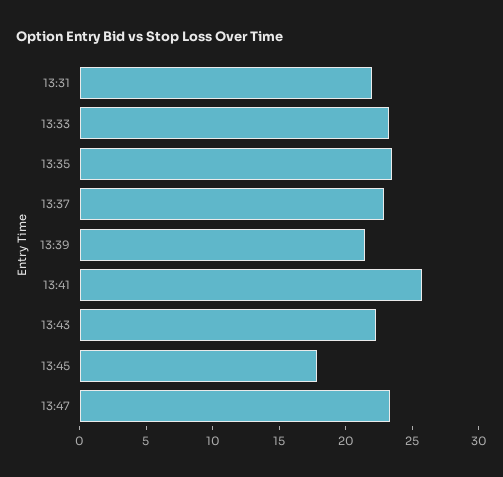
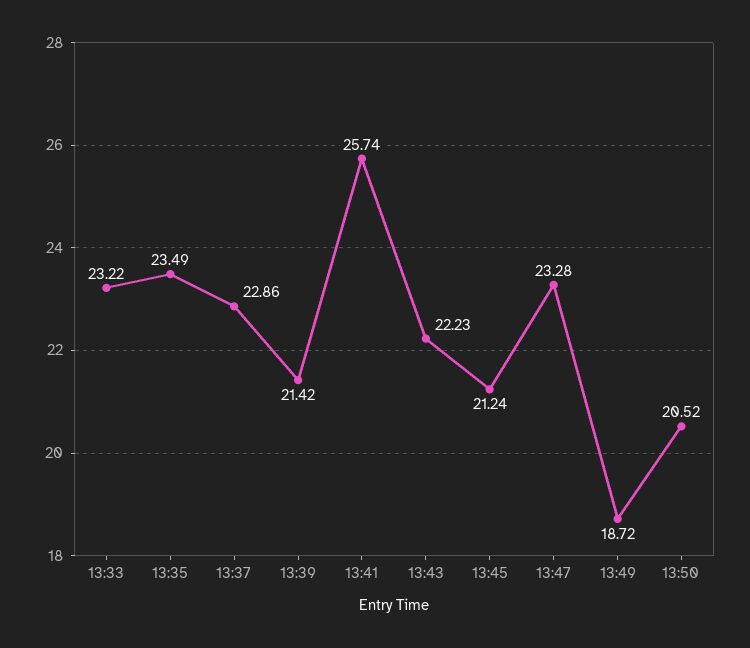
13:31: 22 -> none
13:45: 18 -> 21.24
13:49: none -> 18.72
13:50: none -> 20.52

